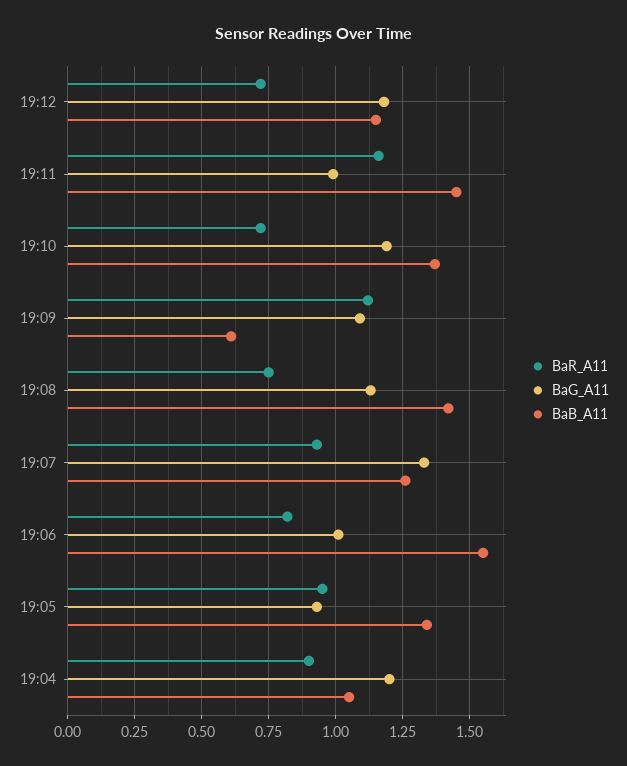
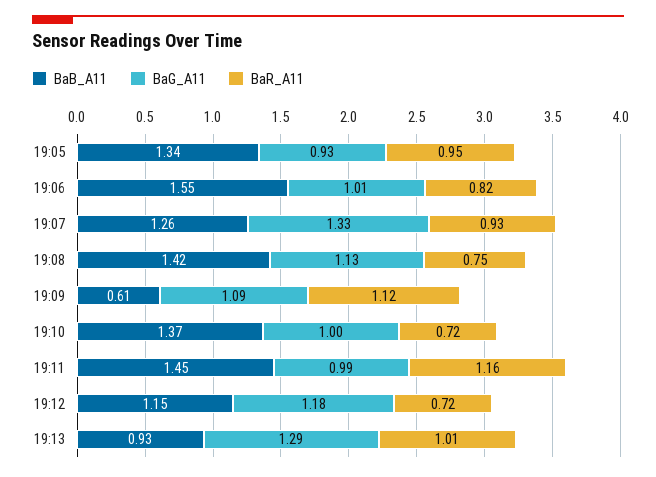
BaG_A11, 19:10: 1.2 -> 1
BaR_A11, 19:04: 0.9 -> none
BaG_A11, 19:04: 1.2 -> none
BaB_A11, 19:04: 1.05 -> none
BaB_A11, 19:13: none -> 0.93
BaG_A11, 19:13: none -> 1.29
BaR_A11, 19:13: none -> 1.01

